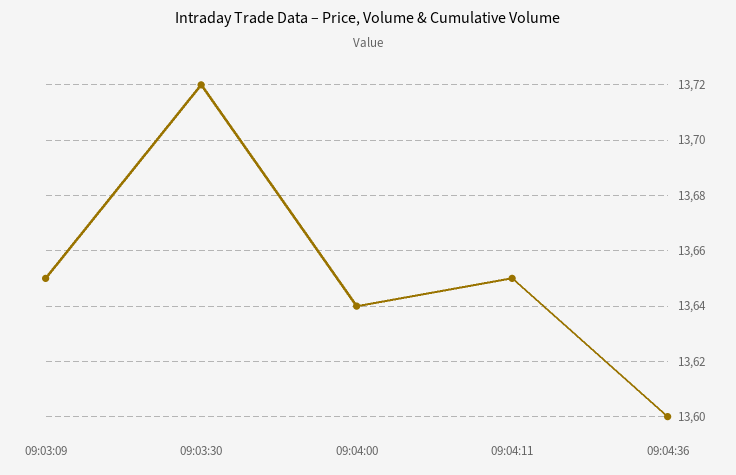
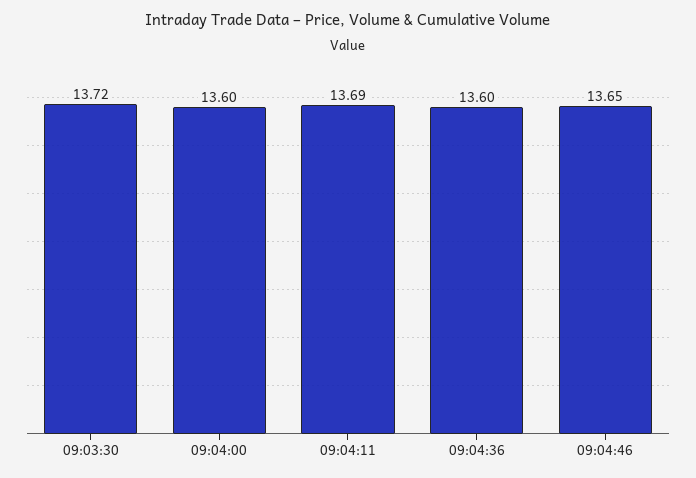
09:03:09: 13.65 -> none
09:04:00: 13.64 -> 13.6
09:04:11: 13.65 -> 13.69
09:04:46: none -> 13.65

